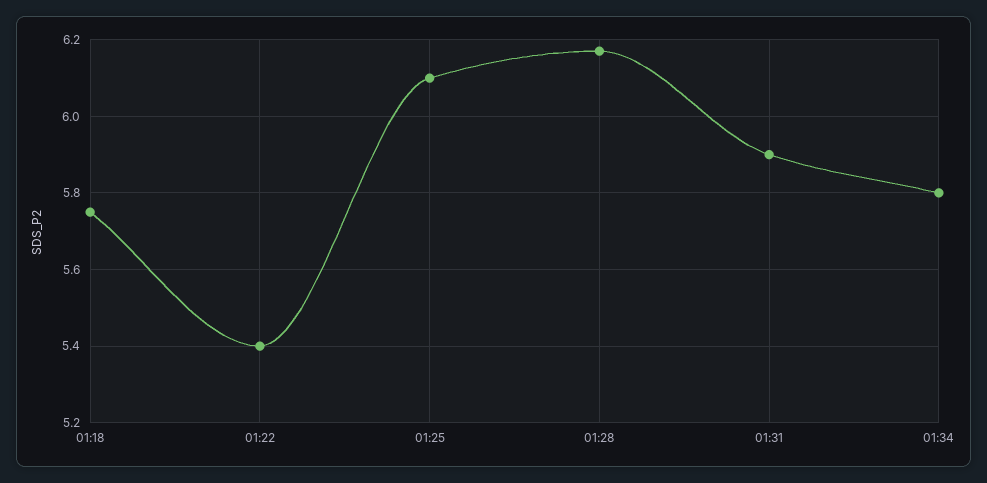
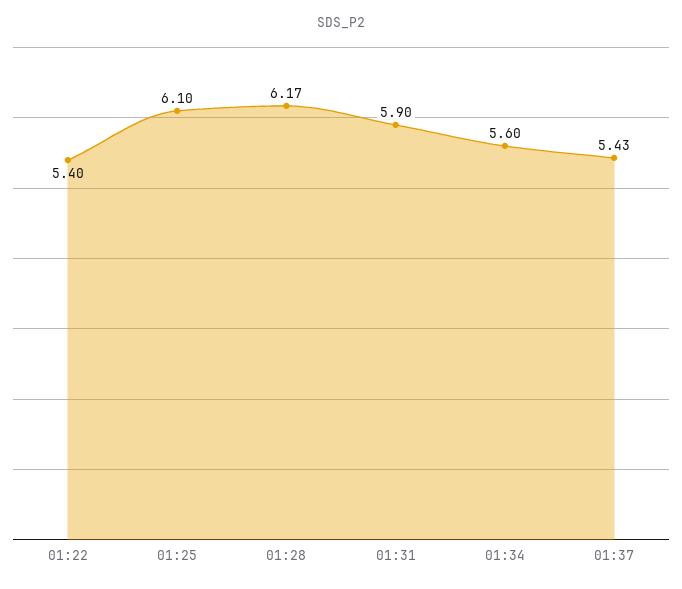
01:18: 5.75 -> none
01:34: 5.8 -> 5.6
01:37: none -> 5.43

